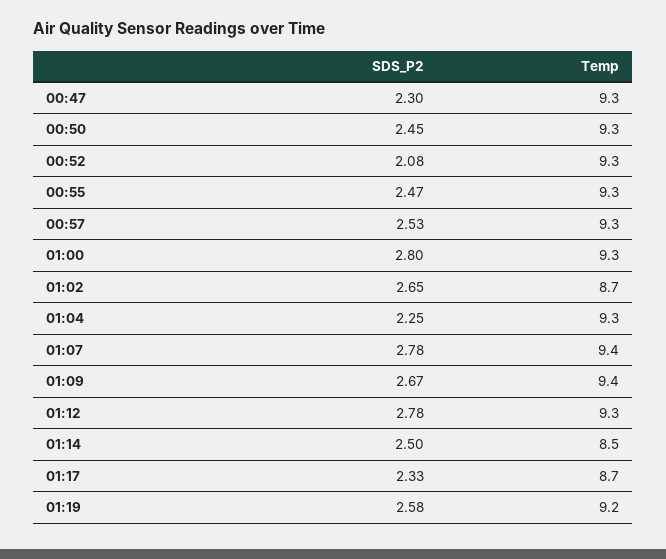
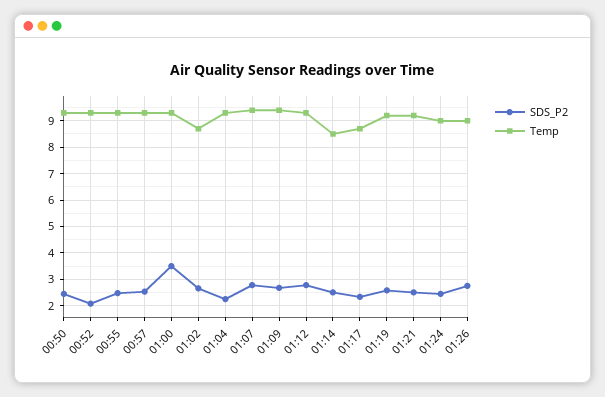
SDS_P2, 00:47: 2.3 -> none
Temp, 00:47: 9.3 -> none
SDS_P2, 01:00: 2.8 -> 3.5
SDS_P2, 01:21: none -> 2.5
Temp, 01:21: none -> 9.25
SDS_P2, 01:24: none -> 2.5
Temp, 01:24: none -> 9
SDS_P2, 01:26: none -> 2.75
Temp, 01:26: none -> 9

